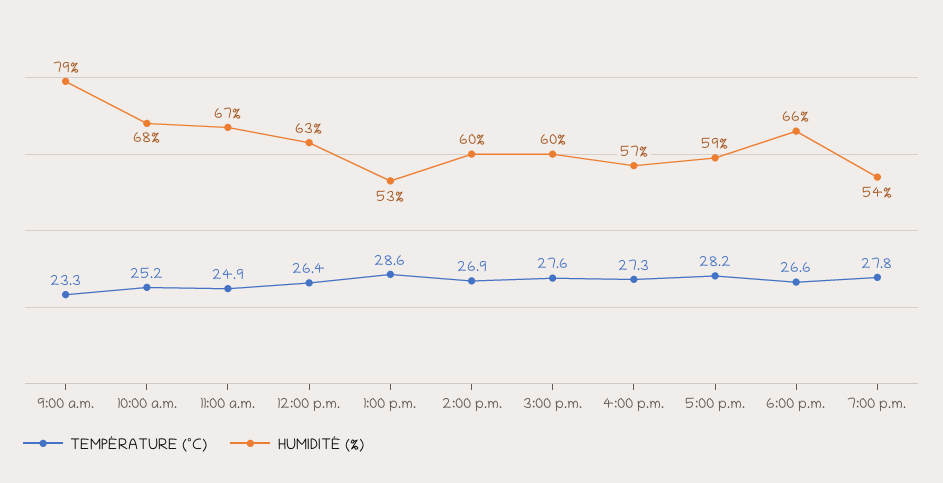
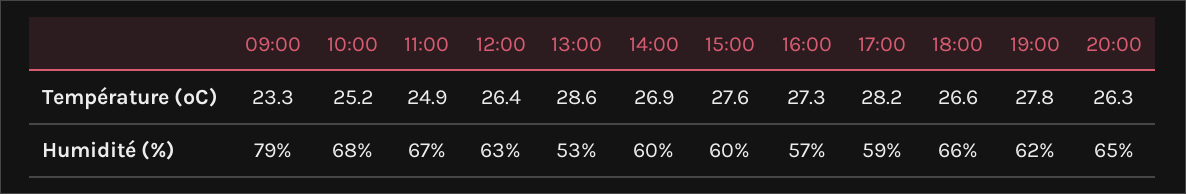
HUMIDITÉ (%), 7:00 p.m.: 54 -> 62
TEMPÉRATURE (ºC), 20:00: none -> 26.3
HUMIDITÉ (%), 20:00: none -> 65

